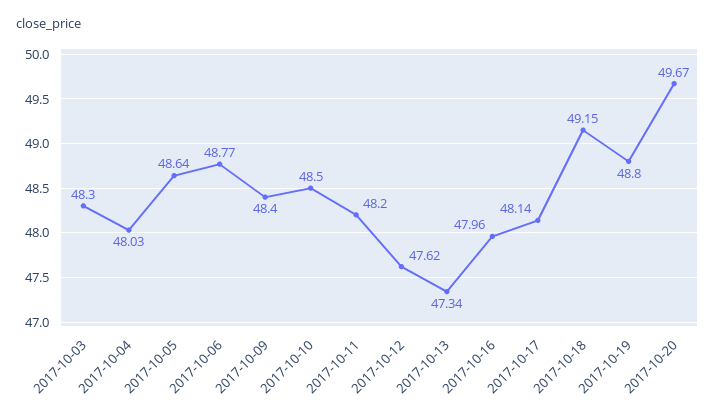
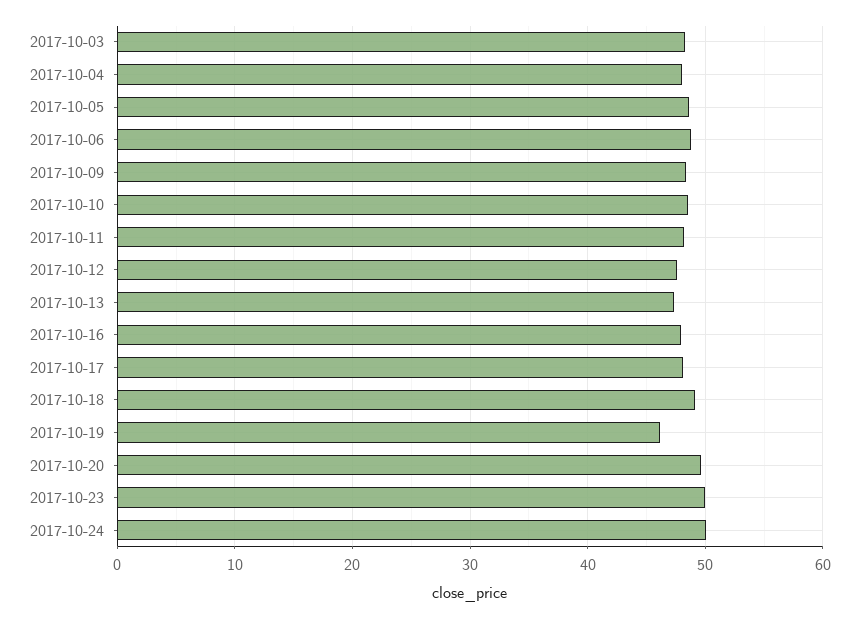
2017-10-19: 48.8 -> 46
2017-10-23: none -> 50
2017-10-24: none -> 50

